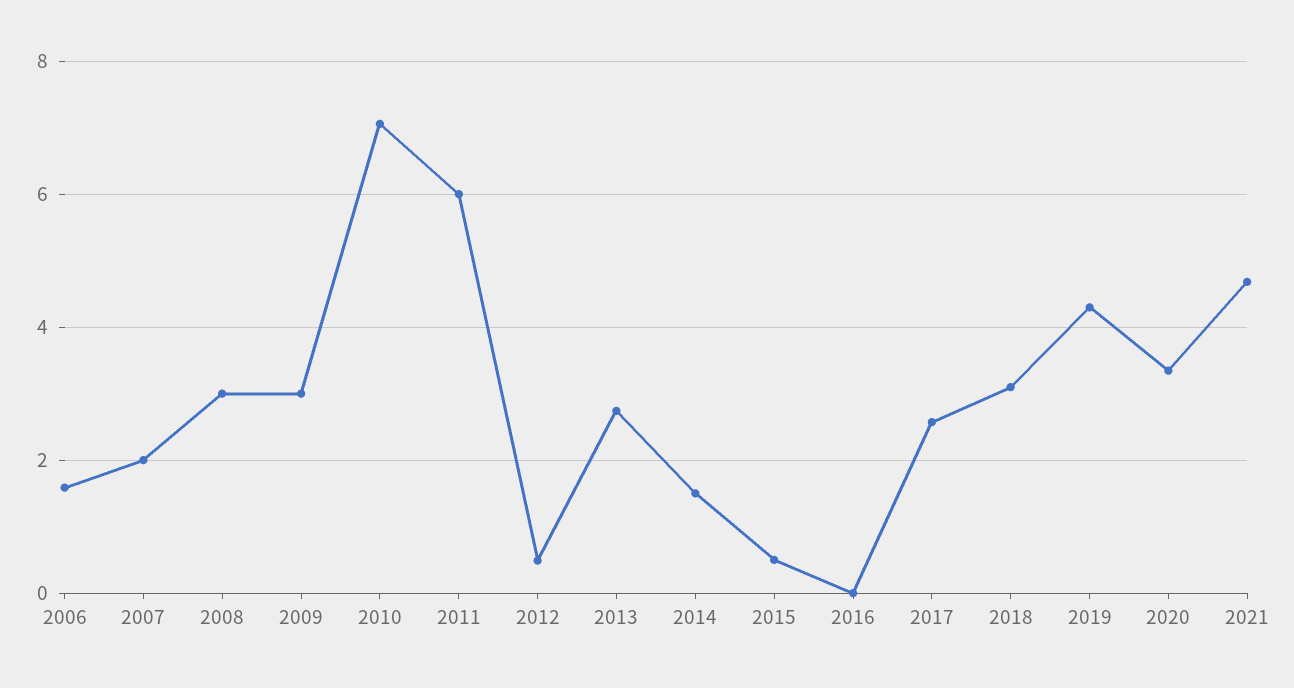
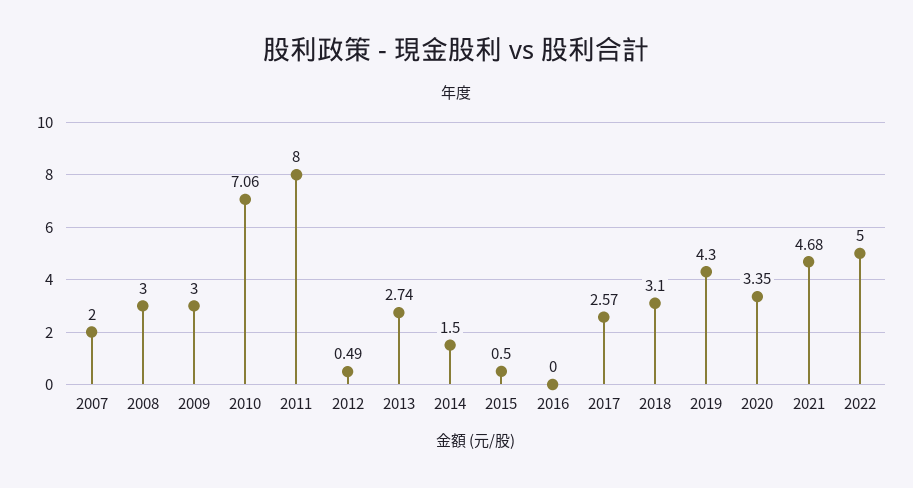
2006: 1.6 -> none
2011: 6 -> 8
2022: none -> 5

